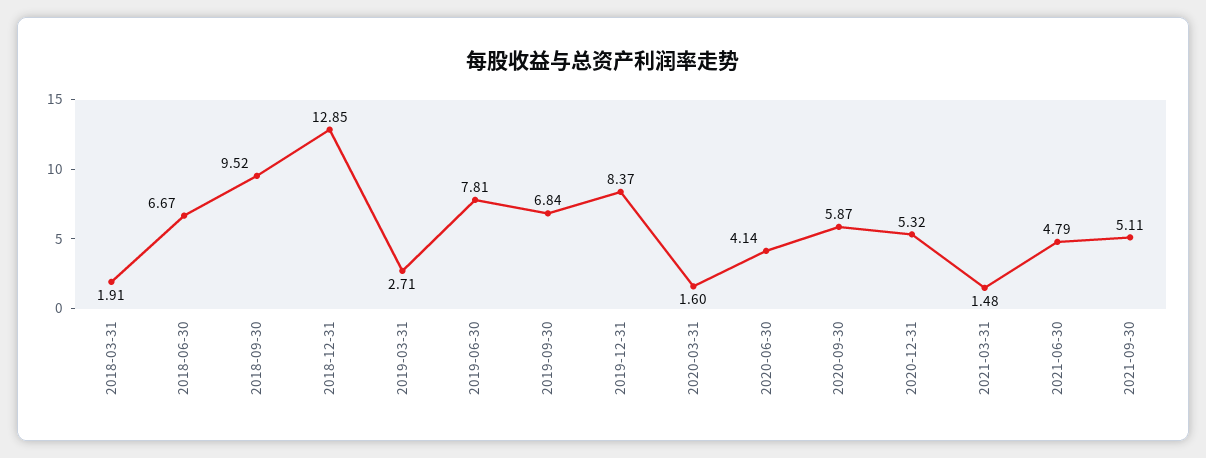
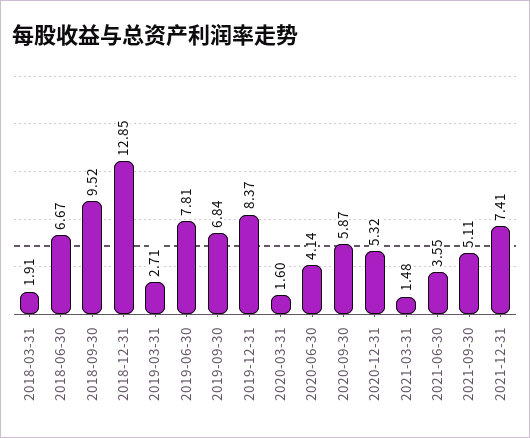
2021-06-30: 4.79 -> 3.55
2021-12-31: none -> 7.41

